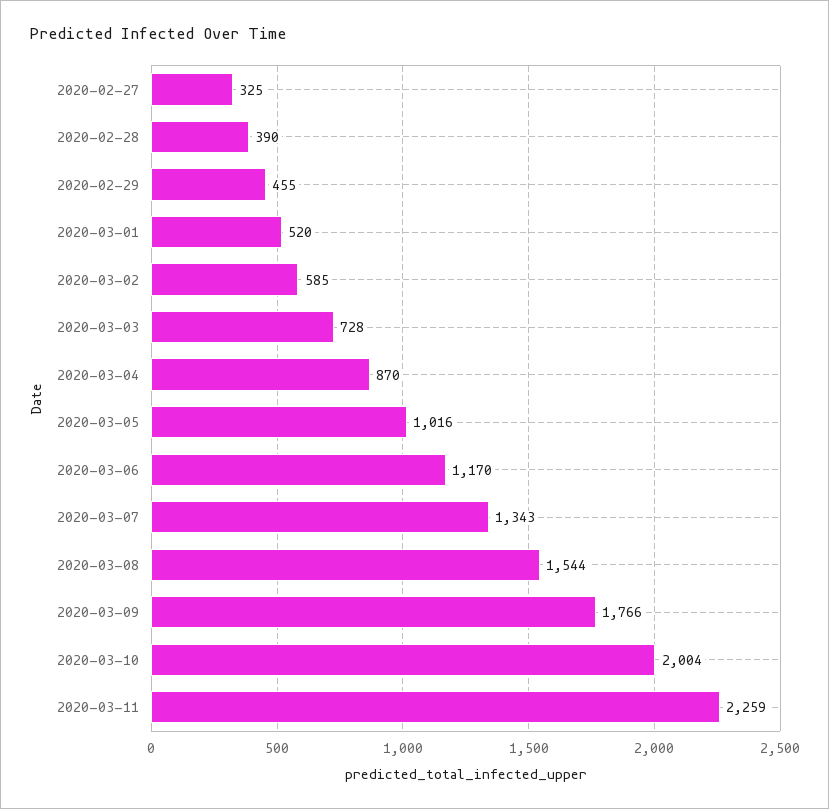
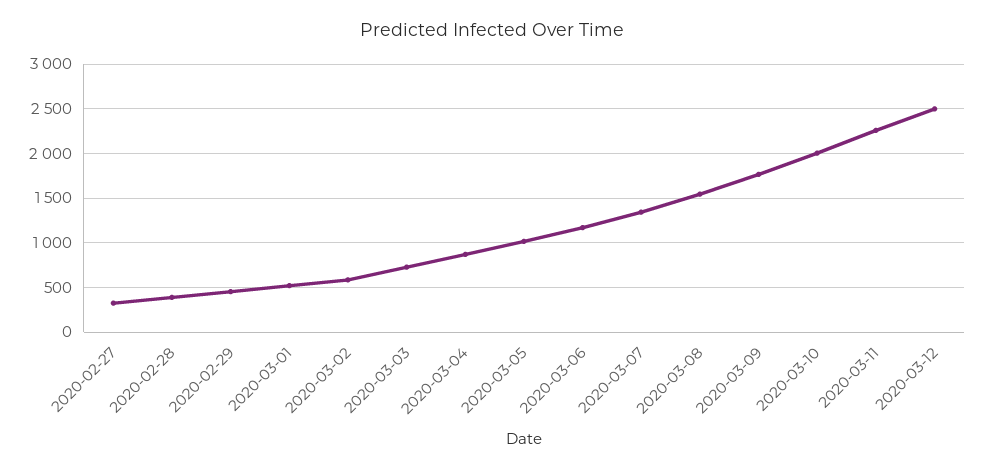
2020-03-12: none -> 2500

